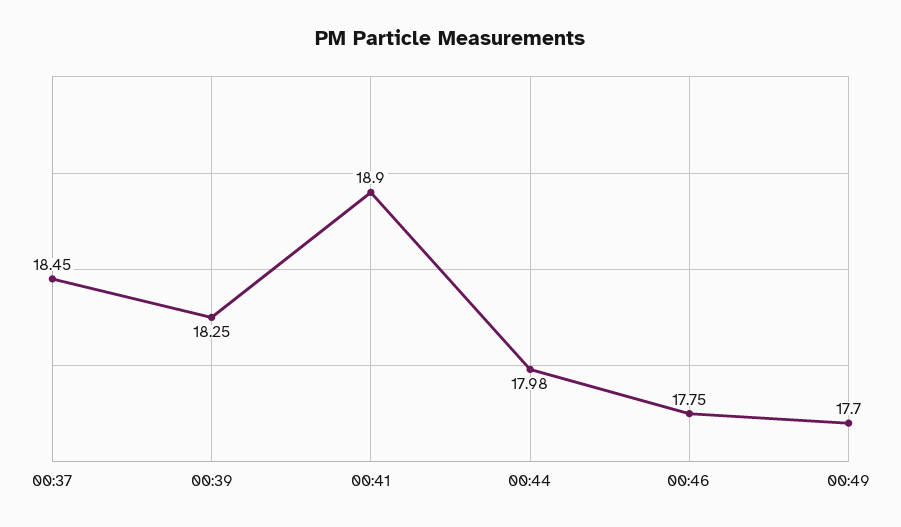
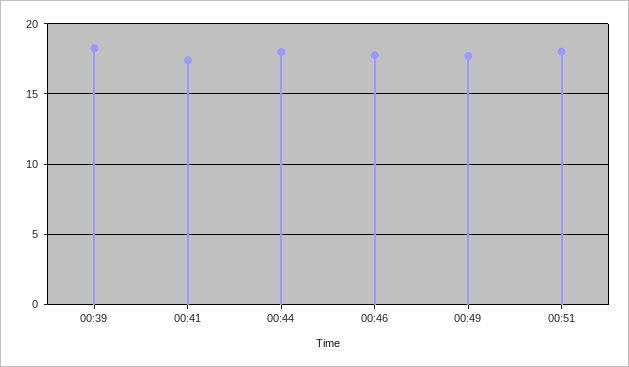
00:37: 18.45 -> none
00:41: 18.9 -> 17.5
00:51: none -> 18

